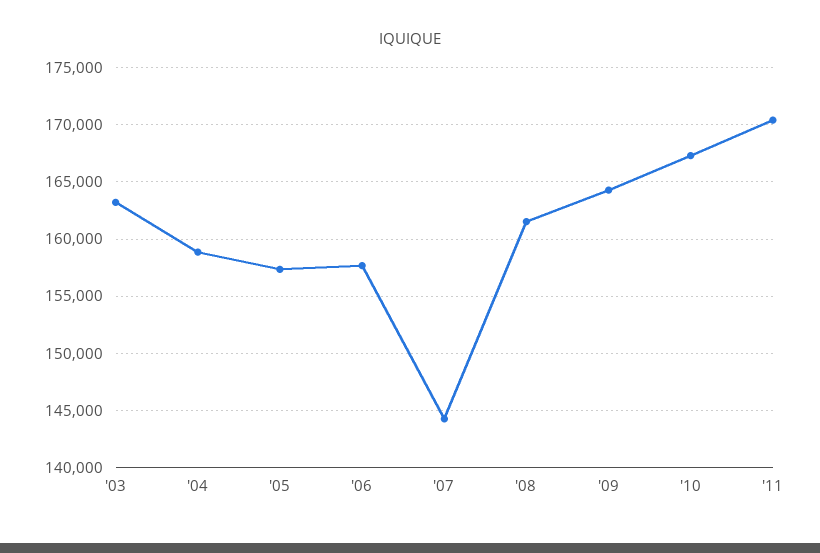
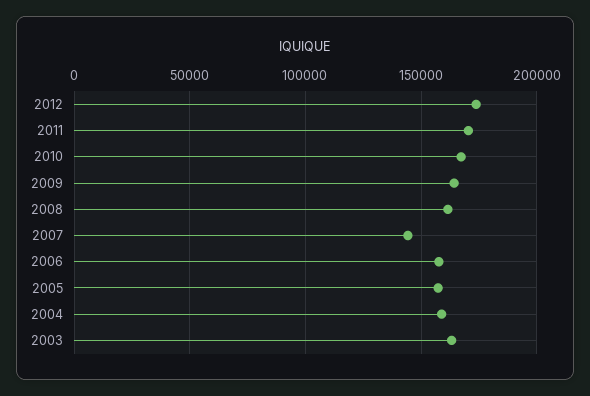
2012: none -> 175000

